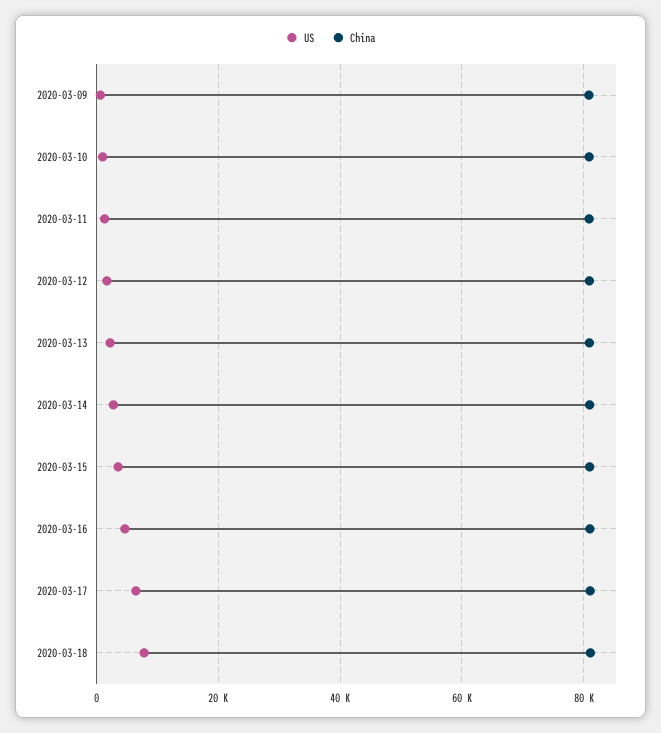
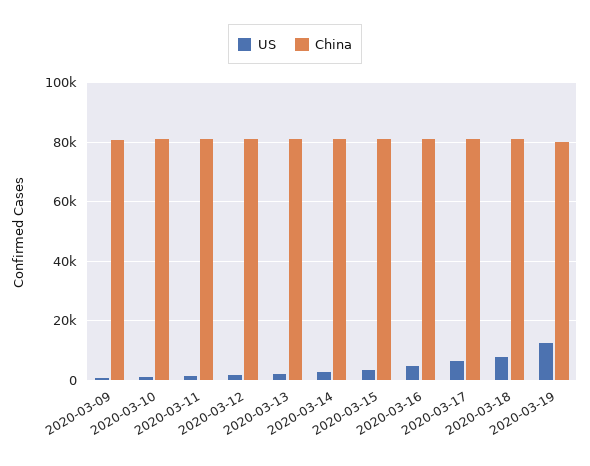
US, 2020-03-19: none -> 12500
China, 2020-03-19: none -> 80000

